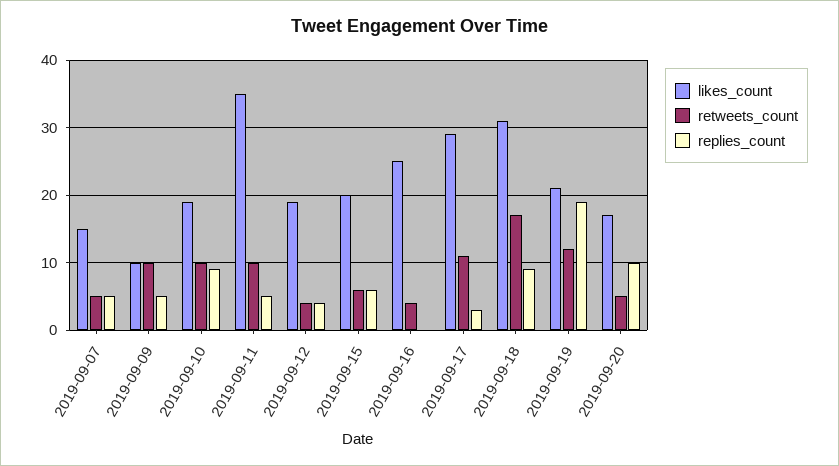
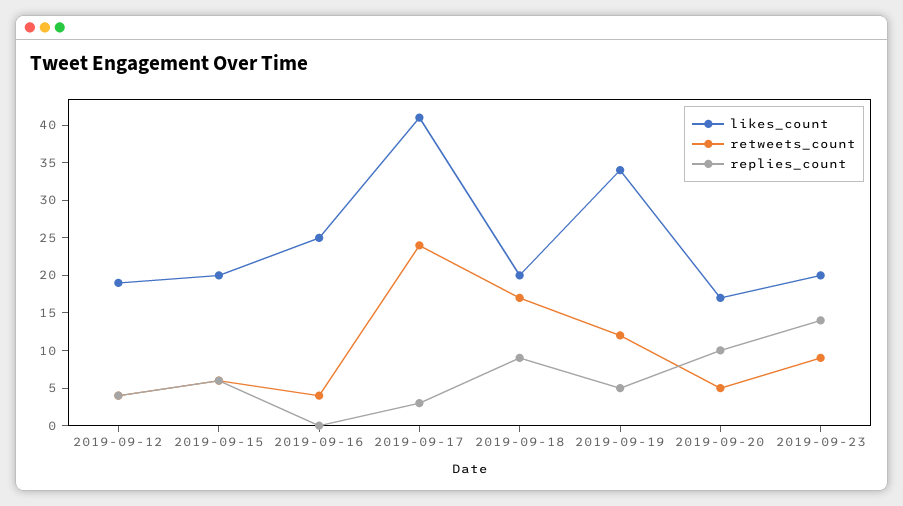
likes_count, 2019-09-07: 15 -> none
retweets_count, 2019-09-07: 5 -> none
replies_count, 2019-09-07: 5 -> none
likes_count, 2019-09-09: 10 -> none
retweets_count, 2019-09-09: 10 -> none
replies_count, 2019-09-09: 5 -> none
likes_count, 2019-09-10: 19 -> none
retweets_count, 2019-09-10: 10 -> none
replies_count, 2019-09-10: 9 -> none
likes_count, 2019-09-11: 35 -> none
retweets_count, 2019-09-11: 10 -> none
replies_count, 2019-09-11: 5 -> none
likes_count, 2019-09-17: 29 -> 40
retweets_count, 2019-09-17: 11 -> 25
likes_count, 2019-09-18: 31 -> 20
likes_count, 2019-09-19: 21 -> 35
replies_count, 2019-09-19: 19 -> 5
likes_count, 2019-09-23: none -> 20
retweets_count, 2019-09-23: none -> 10
replies_count, 2019-09-23: none -> 15

